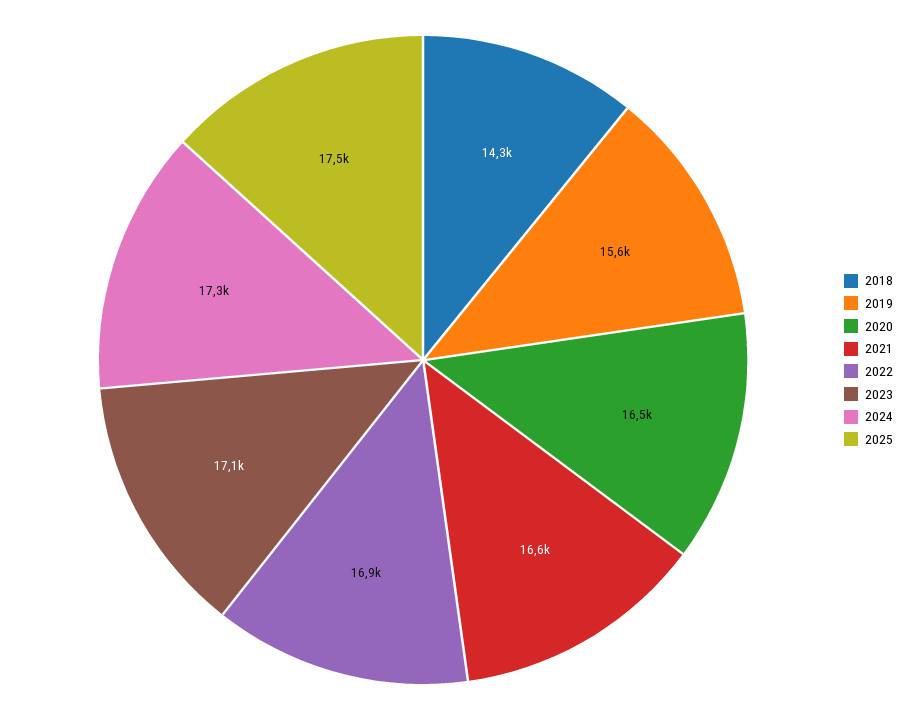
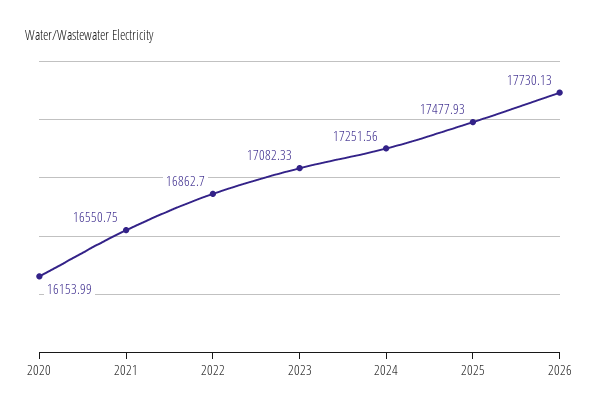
2018: 14300 -> none
2019: 15600 -> none
2020: 16500 -> 16153.99
2026: none -> 17730.13

